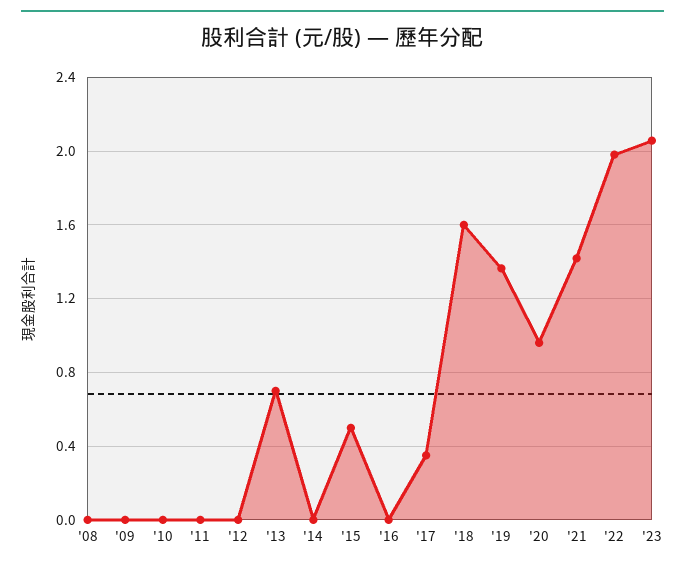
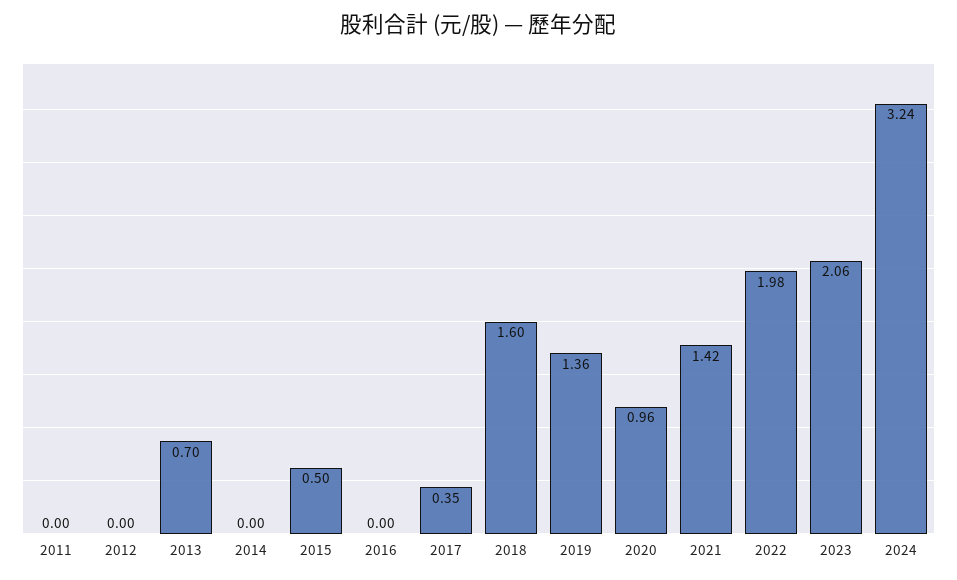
'08: 0 -> none
'09: 0 -> none
'10: 0 -> none
2024: none -> 3.24

